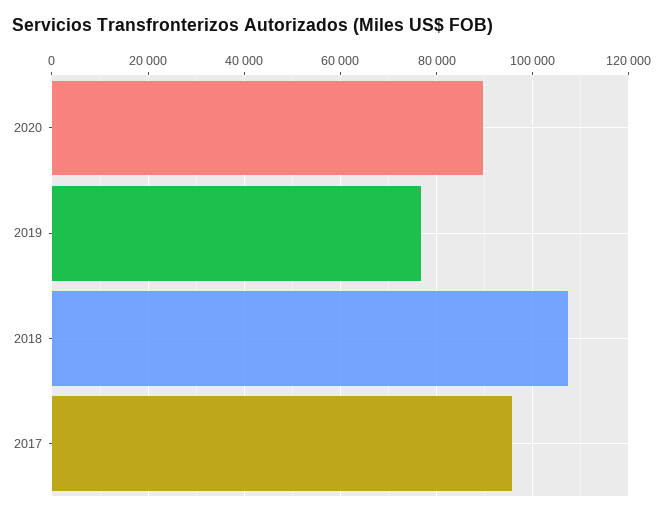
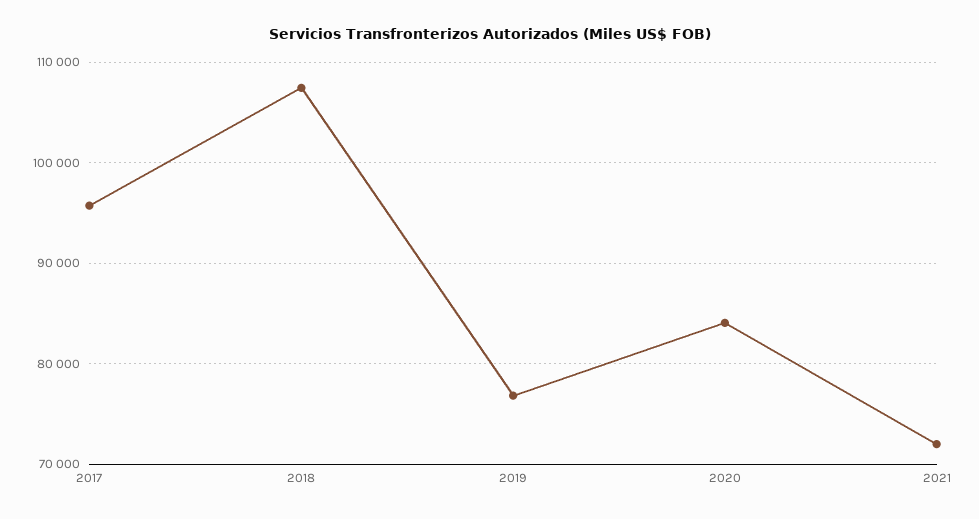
2020: 90000 -> 84000
2021: none -> 72000

